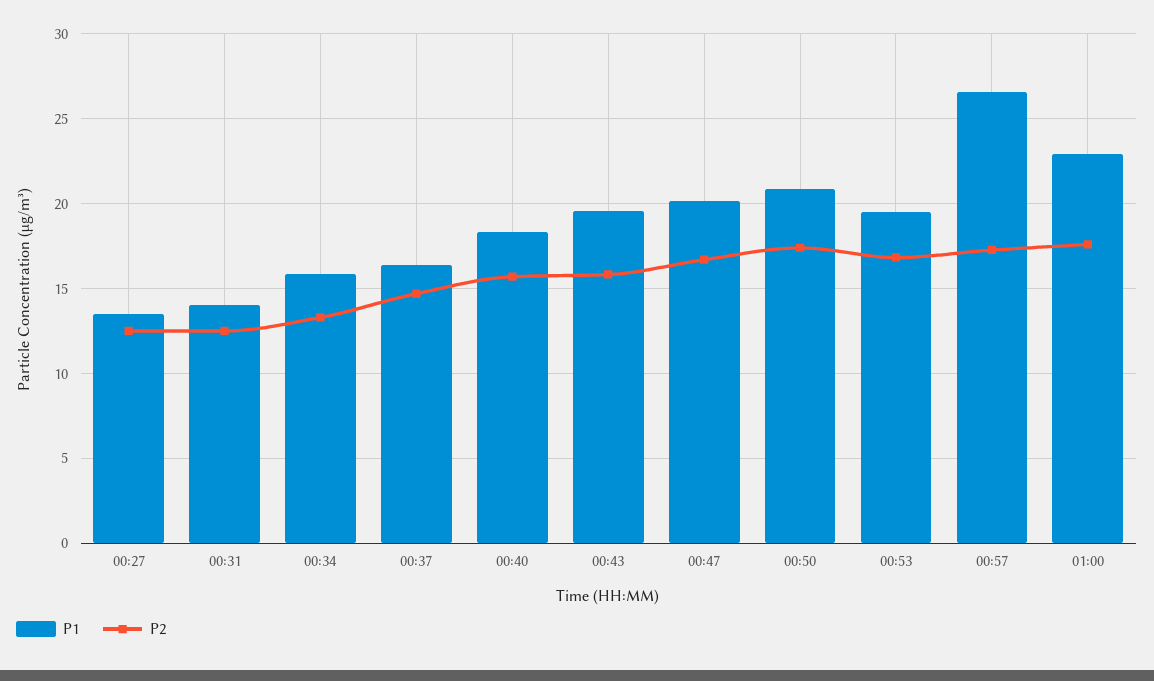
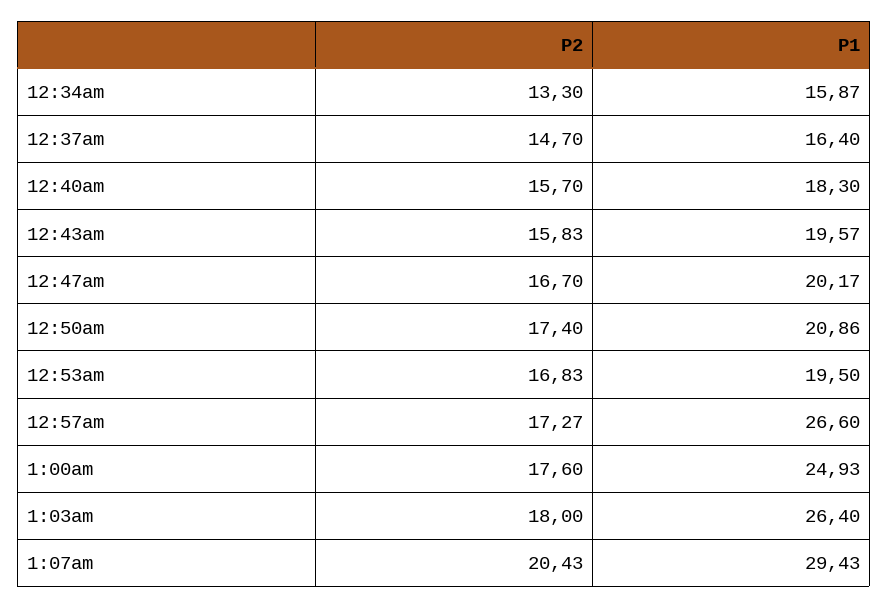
P1, 00:27: 13.5 -> none
P2, 00:27: 12.5 -> none
P1, 00:31: 14 -> none
P2, 00:31: 12.5 -> none
P1, 01:00: 23 -> 24.93
P2, 1:03am: none -> 18
P1, 1:03am: none -> 26.4
P2, 1:07am: none -> 20.43
P1, 1:07am: none -> 29.43

